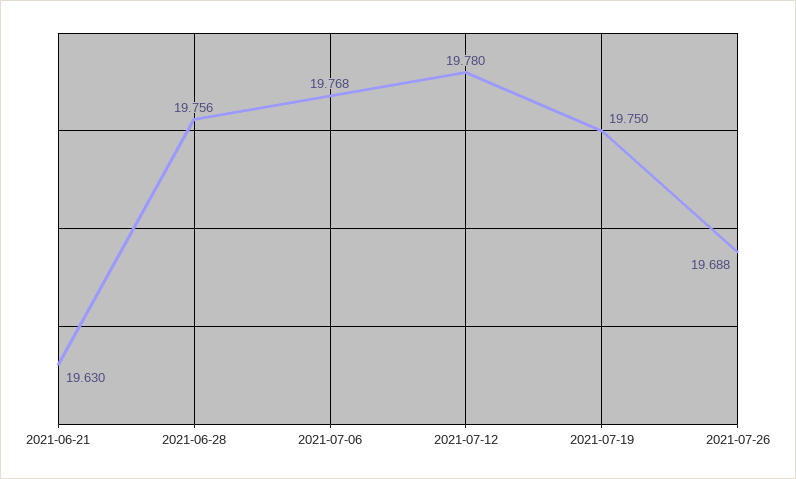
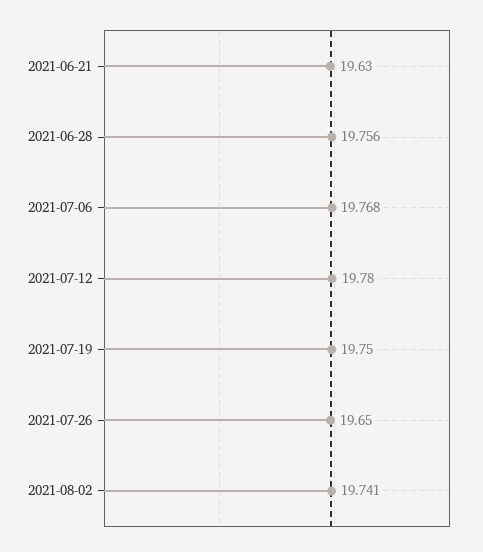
2021-07-26: 19.688 -> 19.65
2021-08-02: none -> 19.741

